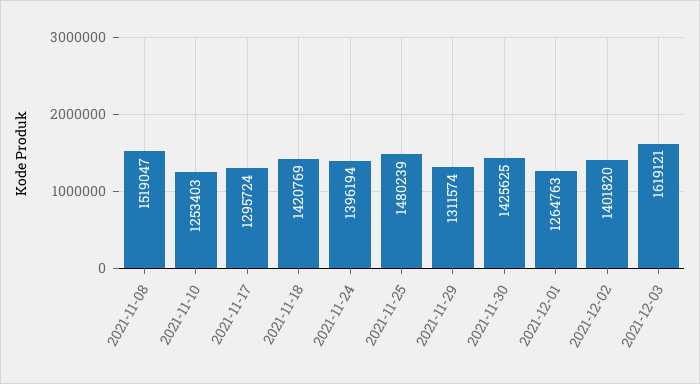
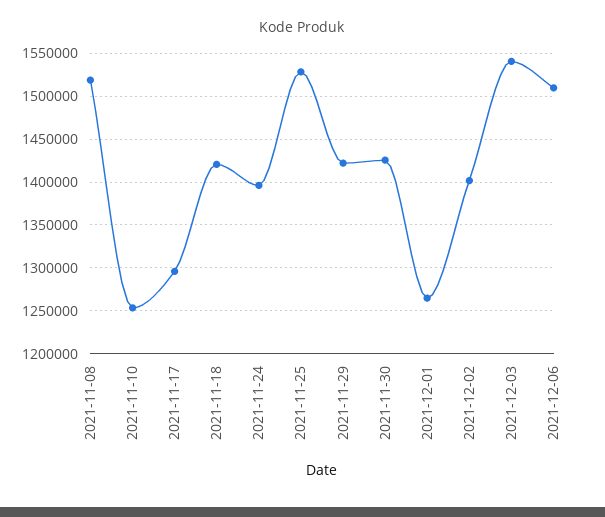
2021-11-25: 1480239 -> 1530000
2021-11-29: 1311574 -> 1420000
2021-12-03: 1619121 -> 1540000
2021-12-06: none -> 1510000

